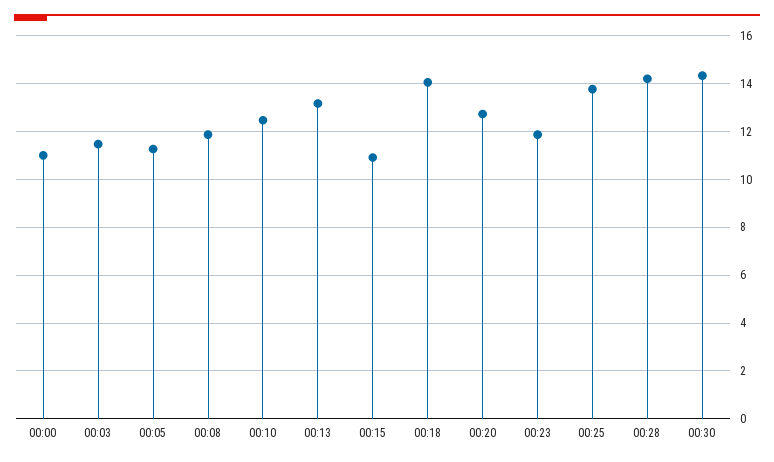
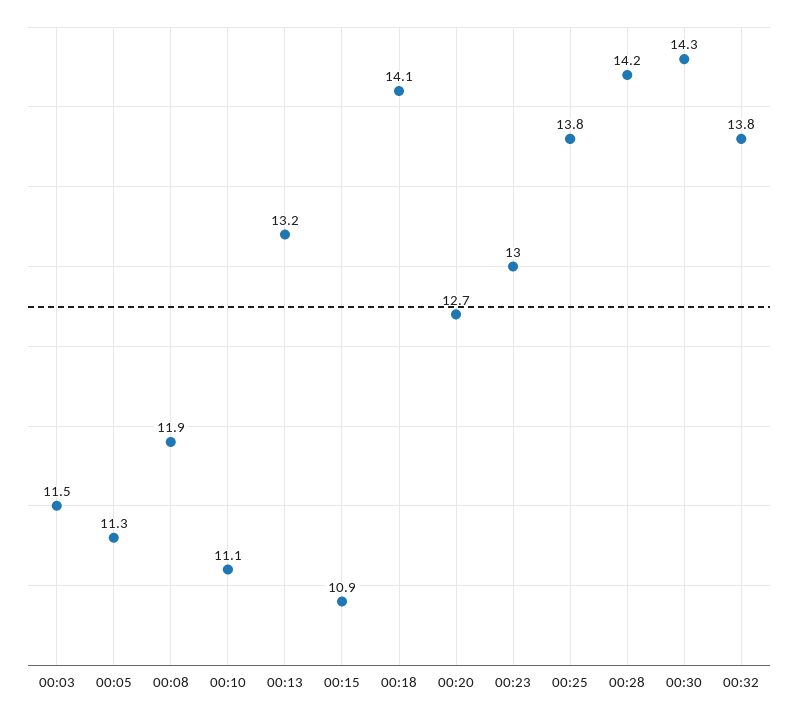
00:00: 11 -> none
00:10: 12.5 -> 11.1
00:23: 12 -> 13
00:32: none -> 13.8

